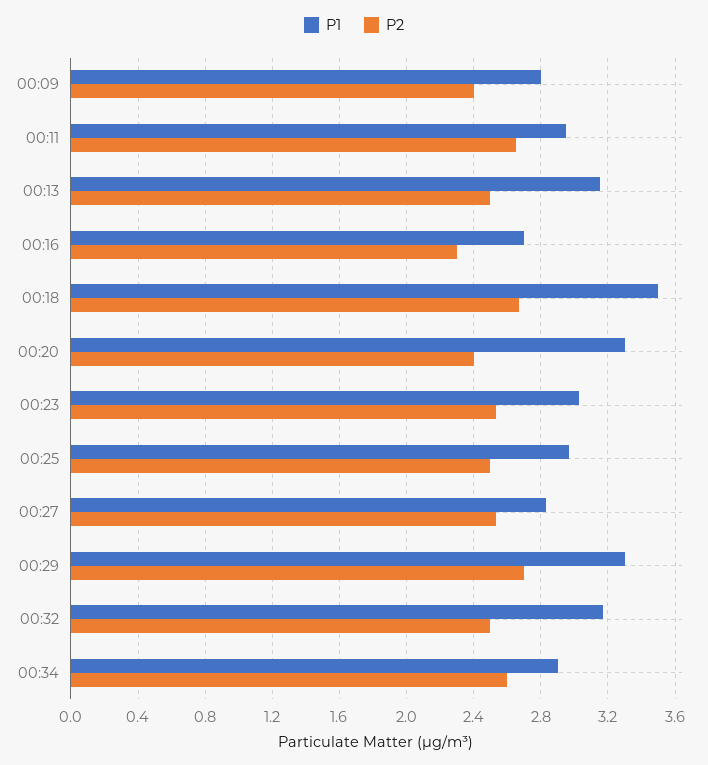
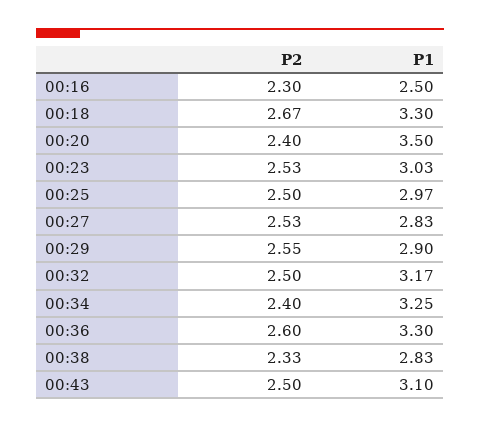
P1, 00:09: 2.8 -> none
P2, 00:09: 2.4 -> none
P1, 00:11: 2.95 -> none
P2, 00:11: 2.65 -> none
P1, 00:13: 3.15 -> none
P2, 00:13: 2.5 -> none
P1, 00:16: 2.7 -> 2.5
P1, 00:18: 3.5 -> 3.3
P1, 00:20: 3.3 -> 3.5
P1, 00:29: 3.3 -> 2.9
P2, 00:29: 2.7 -> 2.55
P1, 00:34: 2.9 -> 3.25
P2, 00:34: 2.6 -> 2.4
P2, 00:36: none -> 2.6
P1, 00:36: none -> 3.3
P2, 00:38: none -> 2.33
P1, 00:38: none -> 2.83
P2, 00:43: none -> 2.5
P1, 00:43: none -> 3.1

